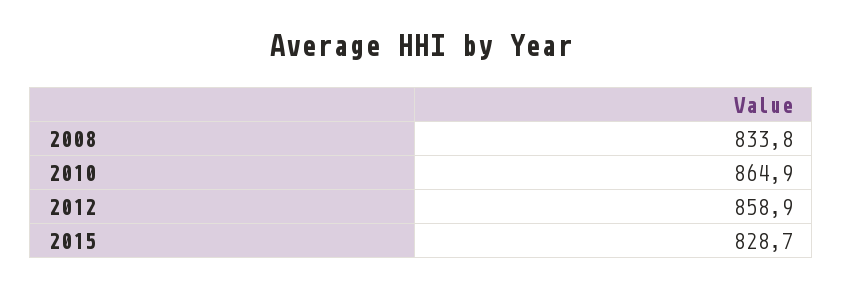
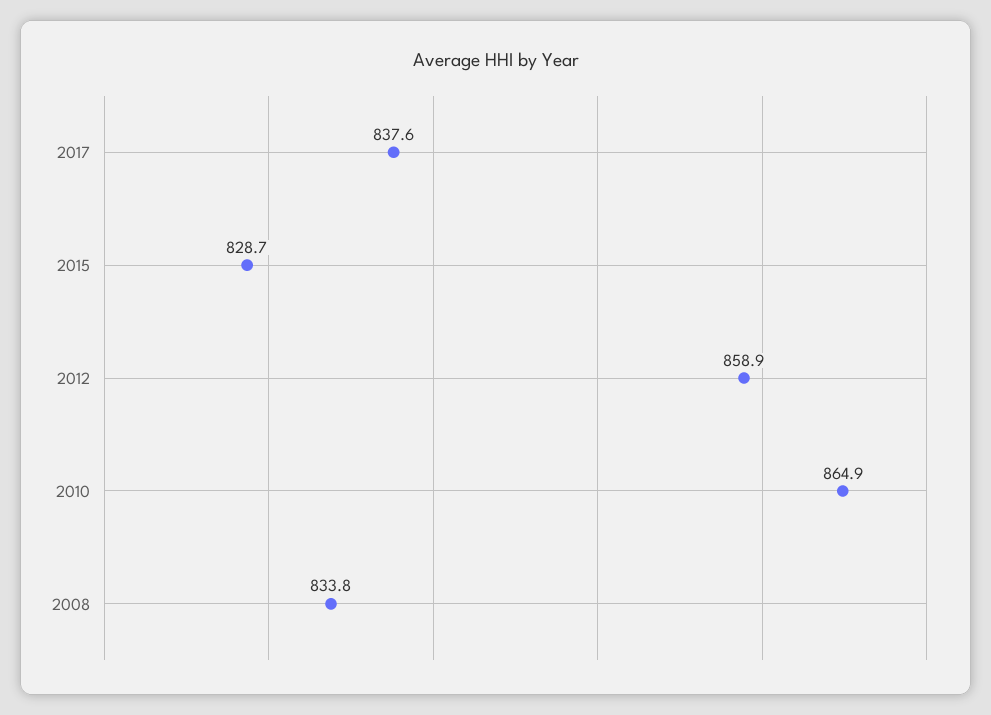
2017: none -> 837.6

